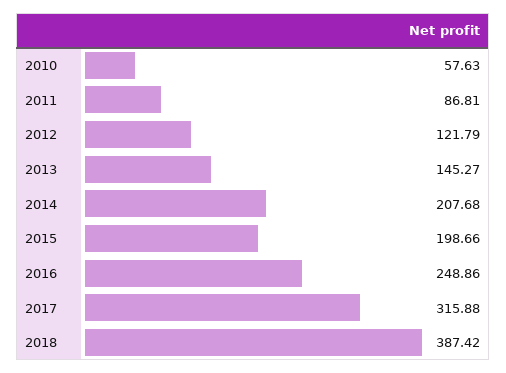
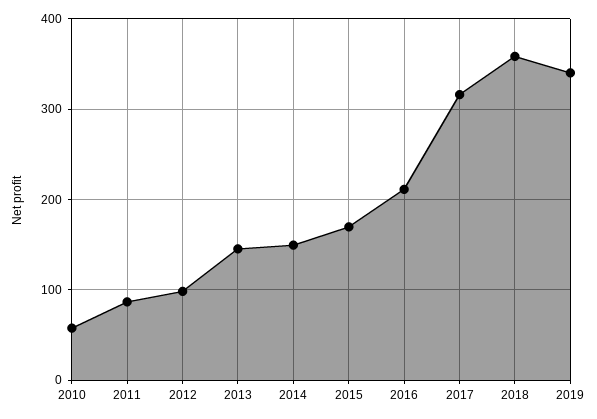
2012: 121.79 -> 100
2014: 207.68 -> 150
2015: 198.66 -> 170
2016: 248.86 -> 210
2018: 387.42 -> 360
2019: none -> 340

